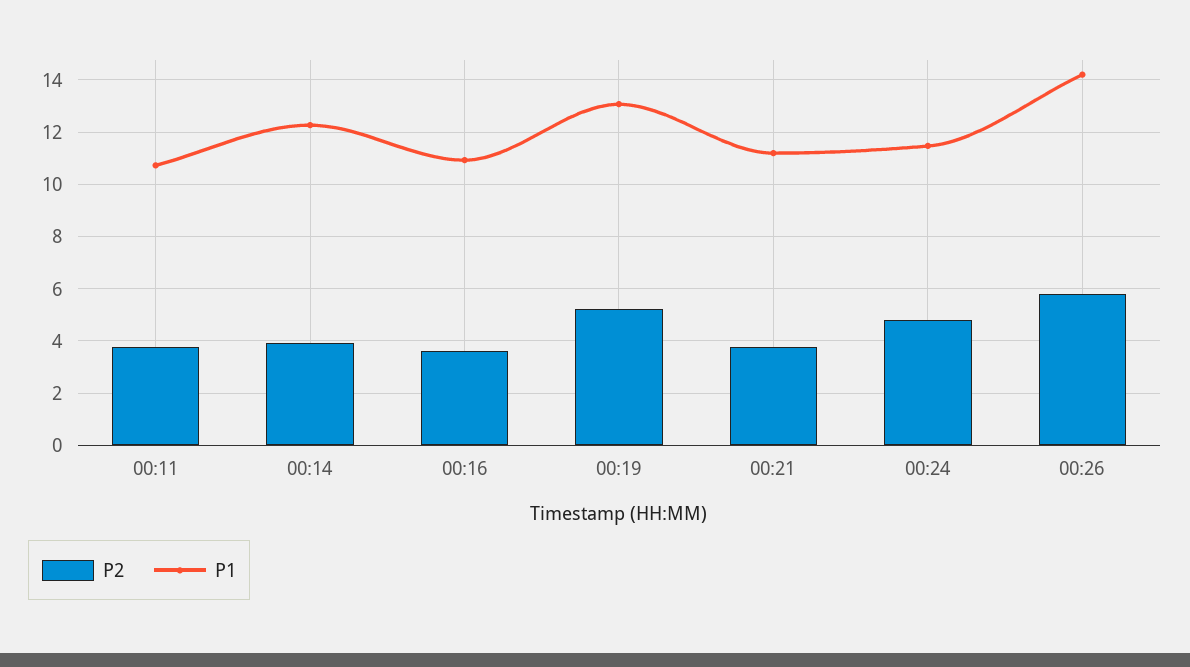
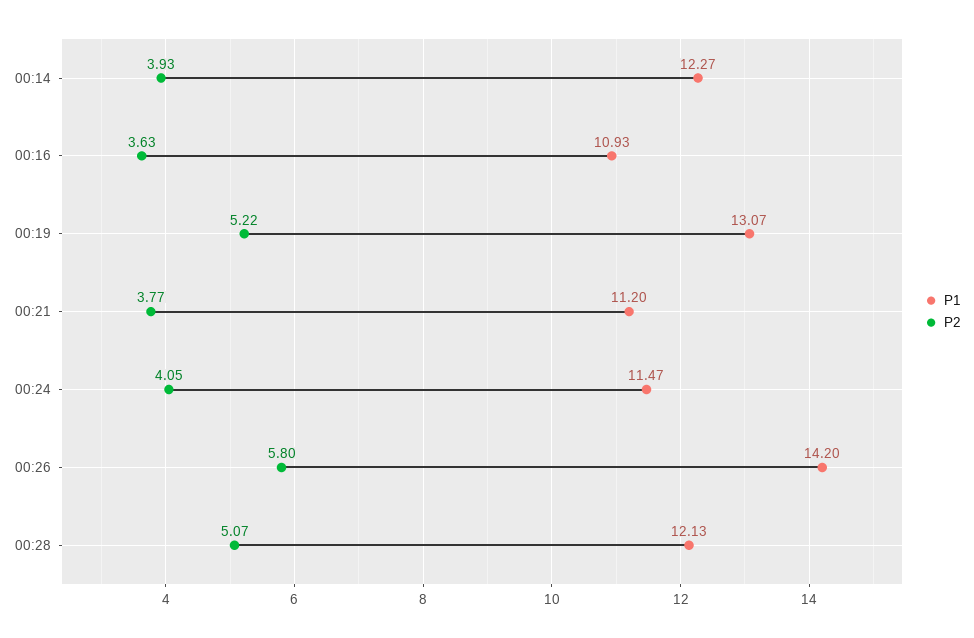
P2, 00:11: 3.75 -> none
P1, 00:11: 10.75 -> none
P2, 00:24: 4.75 -> 4.05
P1, 00:28: none -> 12.13
P2, 00:28: none -> 5.07

